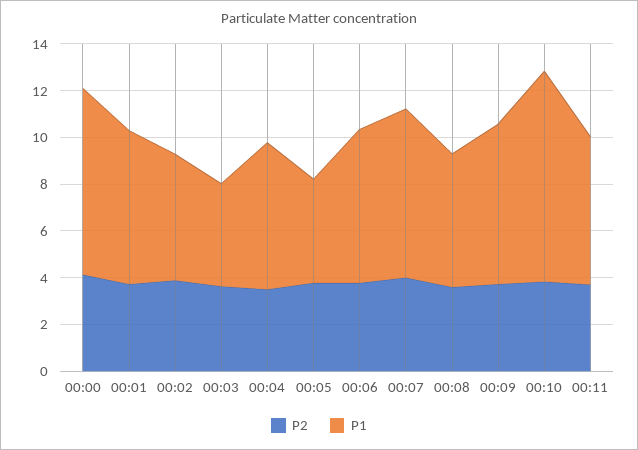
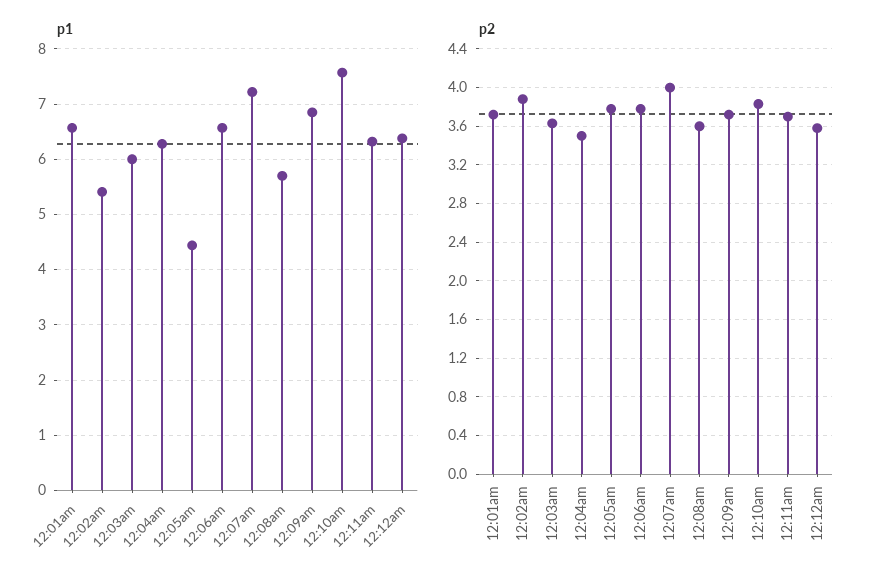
P2, 00:00: 4 -> none
P1, 00:00: 8 -> none
P1, 00:03: 4.5 -> 6
P1, 00:10: 9 -> 7.6
P1, 12:12am: none -> 6.4
P2, 12:12am: none -> 3.6

